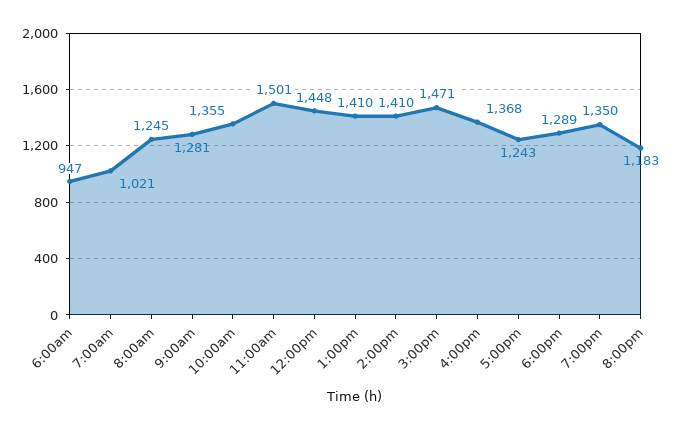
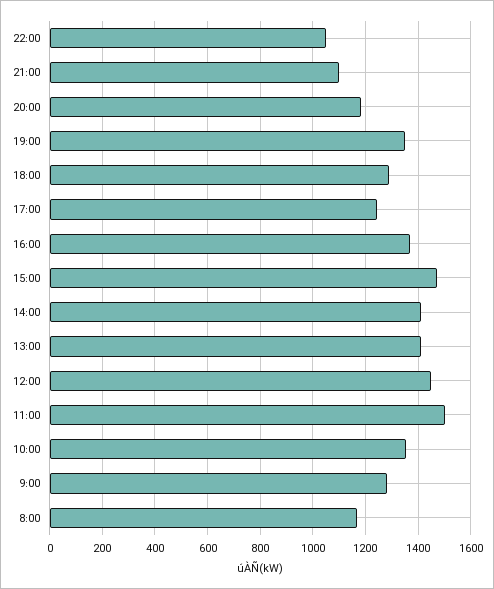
6:00am: 947 -> none
7:00am: 1021 -> none
8:00am: 1245 -> 1175
22:00: none -> 1050
21:00: none -> 1100

